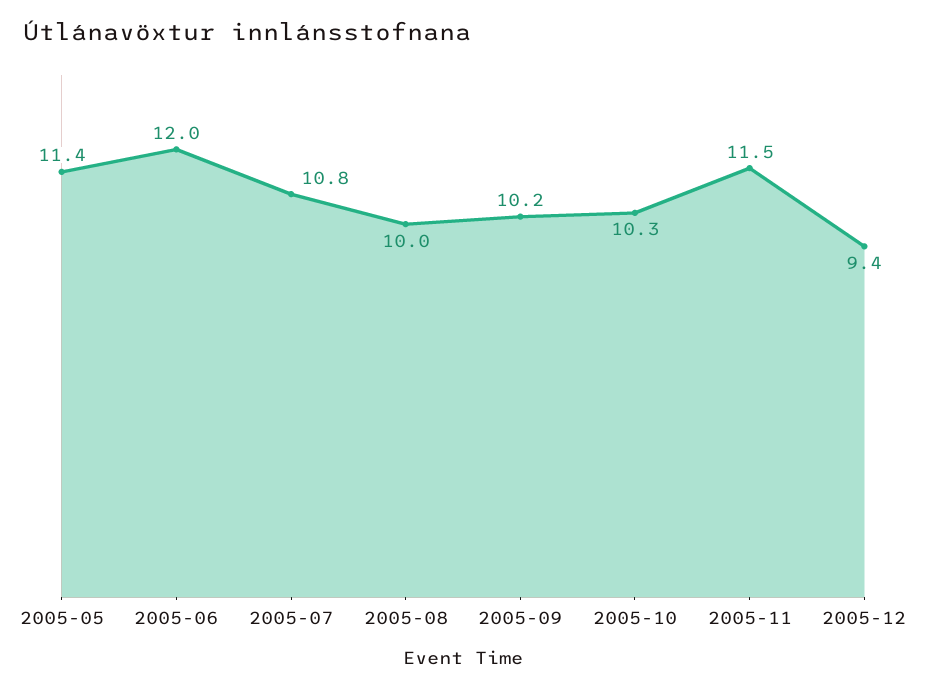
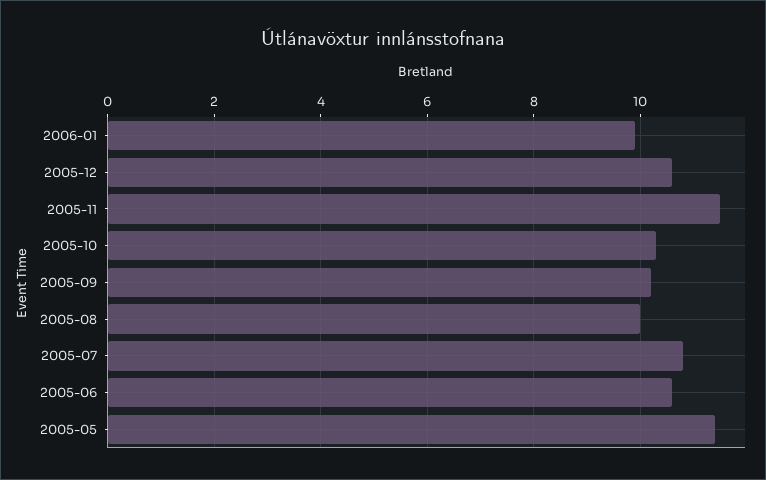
2005-06: 12 -> 10.5
2005-12: 9.4 -> 10.5
2006-01: none -> 10

